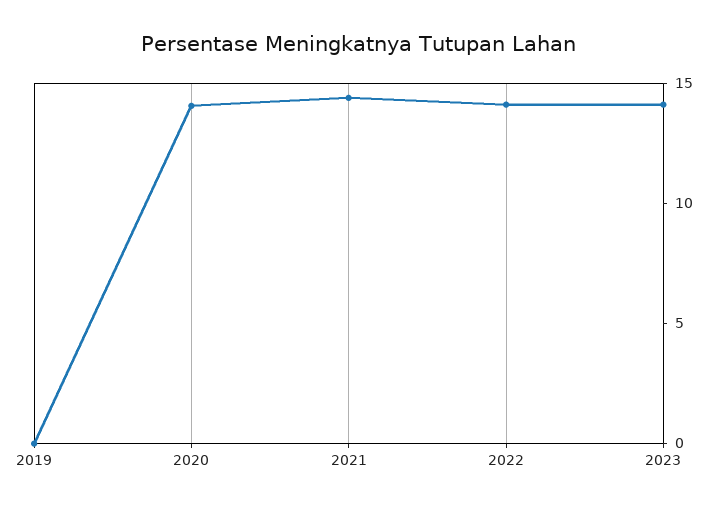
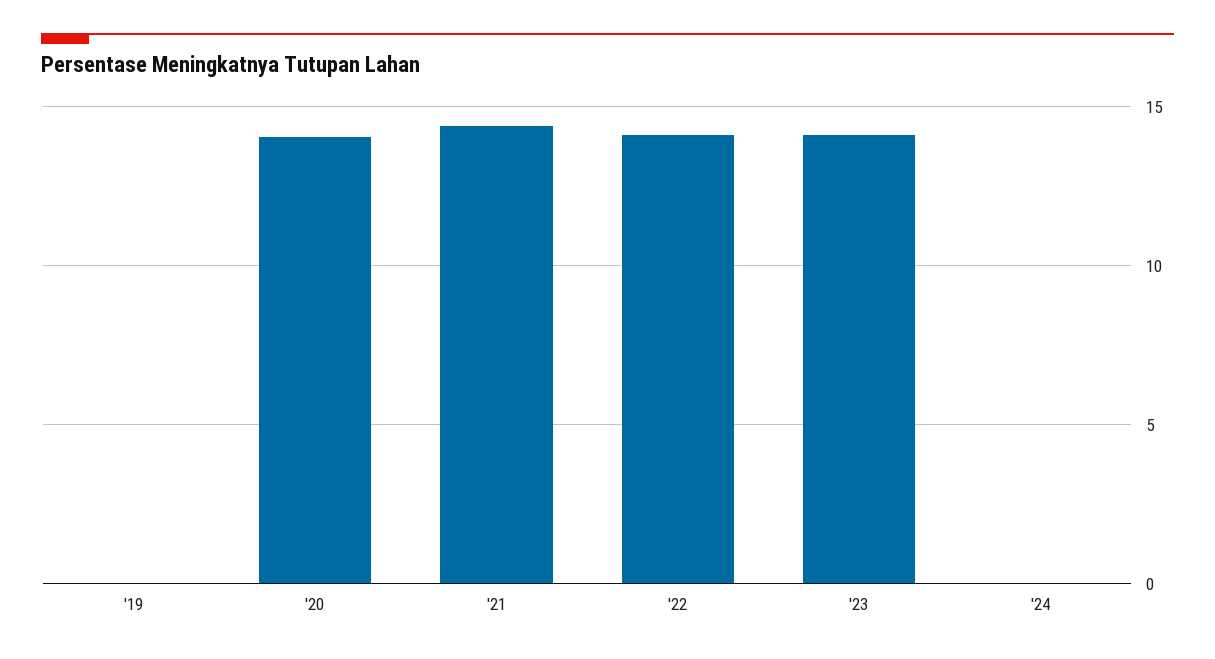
'24: none -> 0

